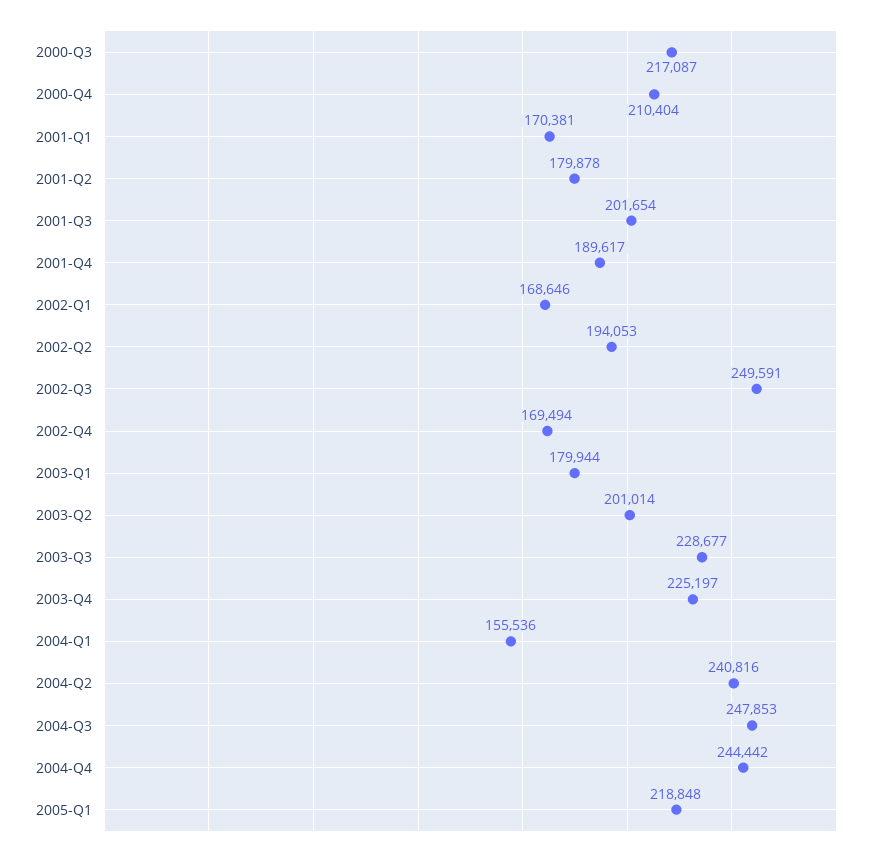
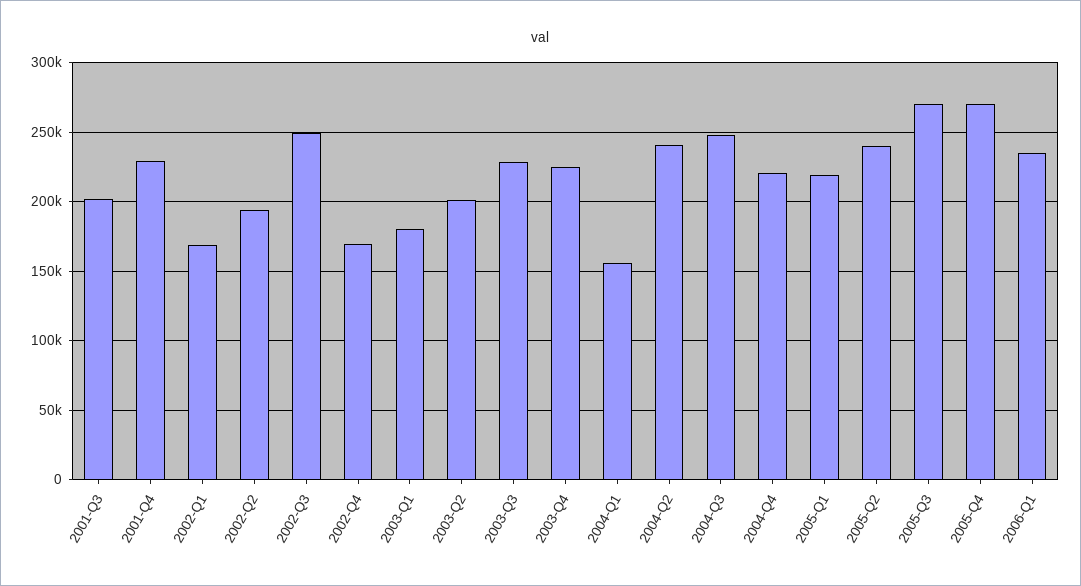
2000-Q3: 217087 -> none
2000-Q4: 210404 -> none
2001-Q1: 170381 -> none
2001-Q2: 179878 -> none
2001-Q4: 189617 -> 230000
2004-Q4: 244442 -> 220000
2005-Q2: none -> 240000
2005-Q3: none -> 270000
2005-Q4: none -> 270000
2006-Q1: none -> 235000

